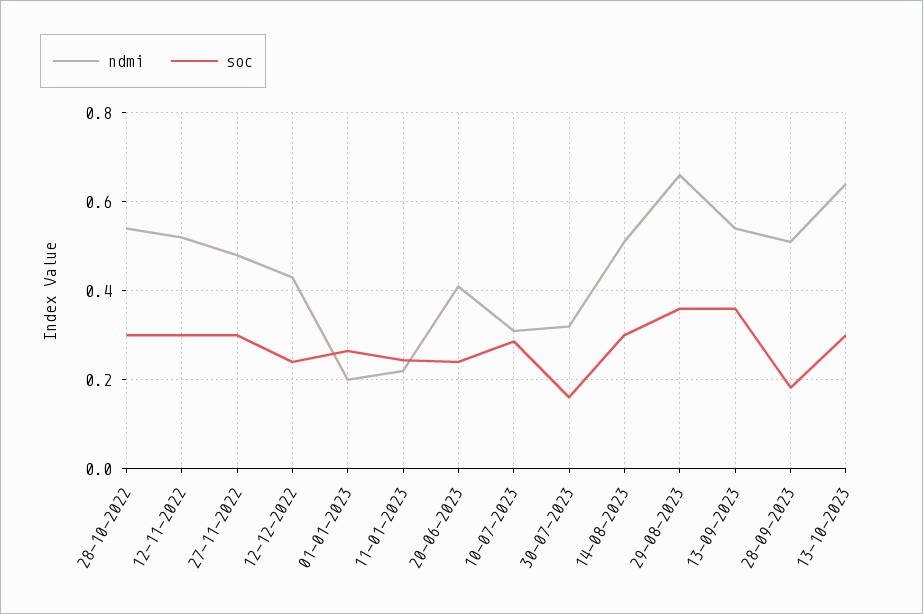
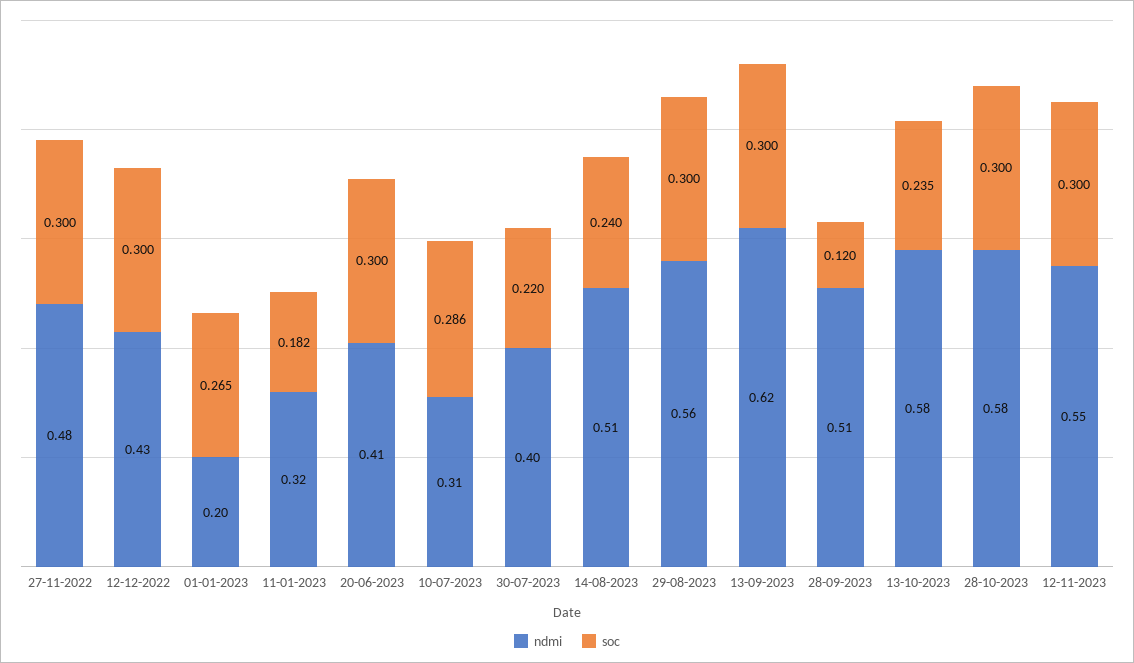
ndmi, 28-10-2022: 0.54 -> none
soc, 28-10-2022: 0.3 -> none
ndmi, 12-11-2022: 0.52 -> none
soc, 12-11-2022: 0.3 -> none
soc, 12-12-2022: 0.24 -> 0.3
ndmi, 11-01-2023: 0.22 -> 0.32
soc, 11-01-2023: 0.24 -> 0.182
soc, 20-06-2023: 0.24 -> 0.3
ndmi, 30-07-2023: 0.32 -> 0.4
soc, 30-07-2023: 0.16 -> 0.22
soc, 14-08-2023: 0.3 -> 0.24
ndmi, 29-08-2023: 0.66 -> 0.56
soc, 29-08-2023: 0.36 -> 0.3
ndmi, 13-09-2023: 0.54 -> 0.62
soc, 13-09-2023: 0.36 -> 0.3
soc, 28-09-2023: 0.18 -> 0.12
ndmi, 13-10-2023: 0.64 -> 0.58
soc, 13-10-2023: 0.3 -> 0.235
ndmi, 28-10-2023: none -> 0.58
soc, 28-10-2023: none -> 0.3
ndmi, 12-11-2023: none -> 0.55
soc, 12-11-2023: none -> 0.3

